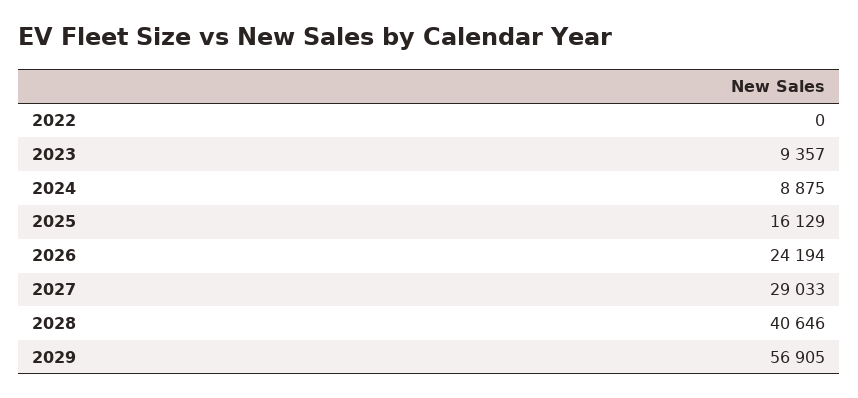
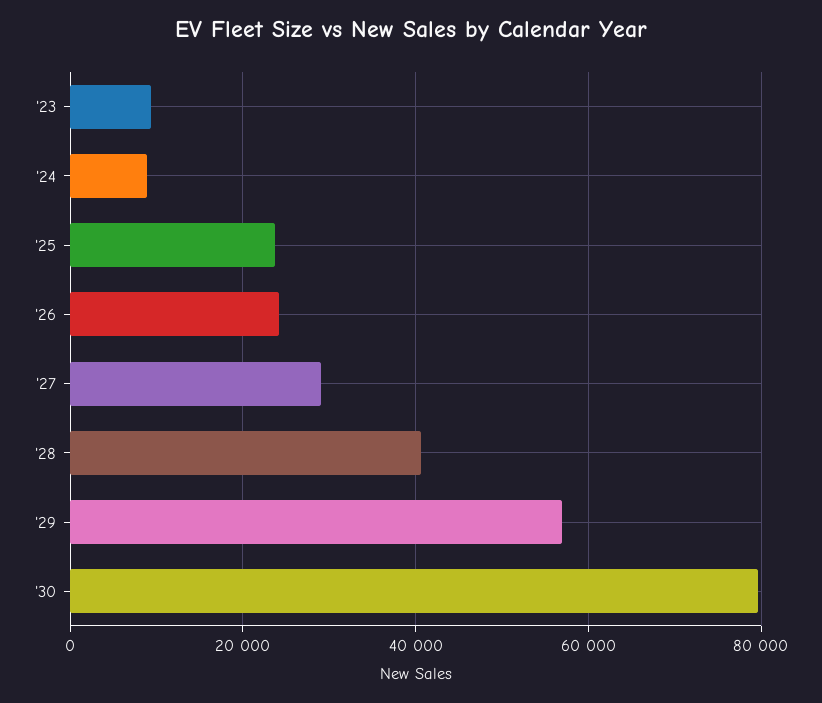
2022: 0 -> none
2025: 16129 -> 24000
'30: none -> 80000

